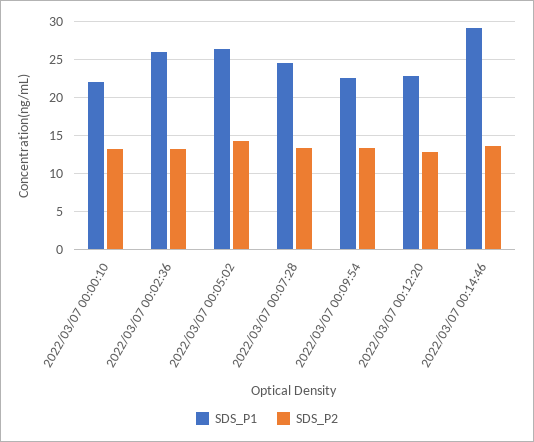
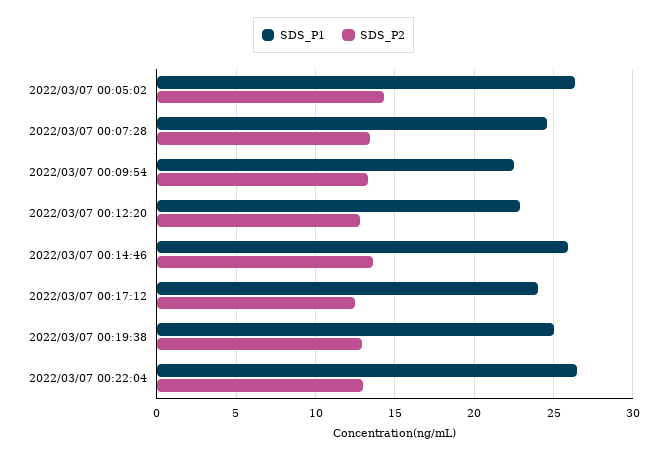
SDS_P1, 2022/03/07 00:00:10: 22 -> none
SDS_P2, 2022/03/07 00:00:10: 13 -> none
SDS_P1, 2022/03/07 00:02:36: 26 -> none
SDS_P2, 2022/03/07 00:02:36: 13 -> none
SDS_P1, 2022/03/07 00:14:46: 29 -> 26
SDS_P1, 2022/03/07 00:17:12: none -> 24
SDS_P2, 2022/03/07 00:17:12: none -> 12.5
SDS_P1, 2022/03/07 00:19:38: none -> 25
SDS_P2, 2022/03/07 00:19:38: none -> 13
SDS_P1, 2022/03/07 00:22:04: none -> 26.5
SDS_P2, 2022/03/07 00:22:04: none -> 13

